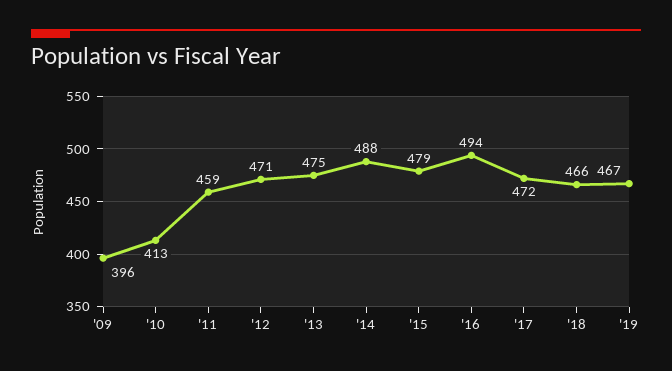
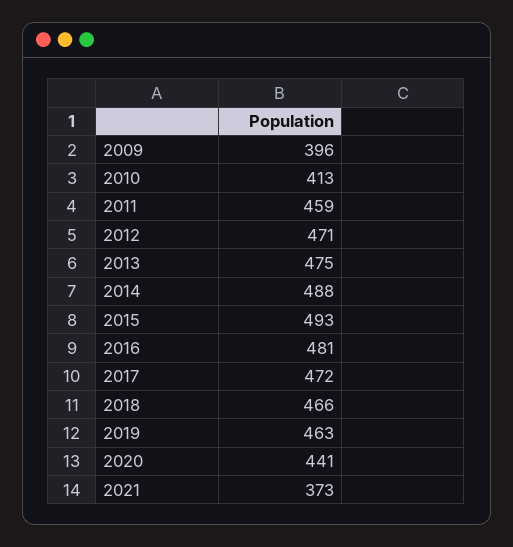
'15: 479 -> 493
'16: 494 -> 481
'19: 467 -> 463
2020: none -> 441
2021: none -> 373

